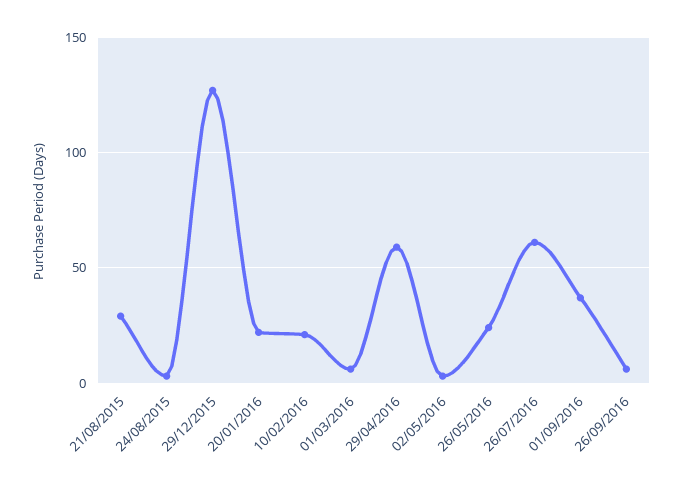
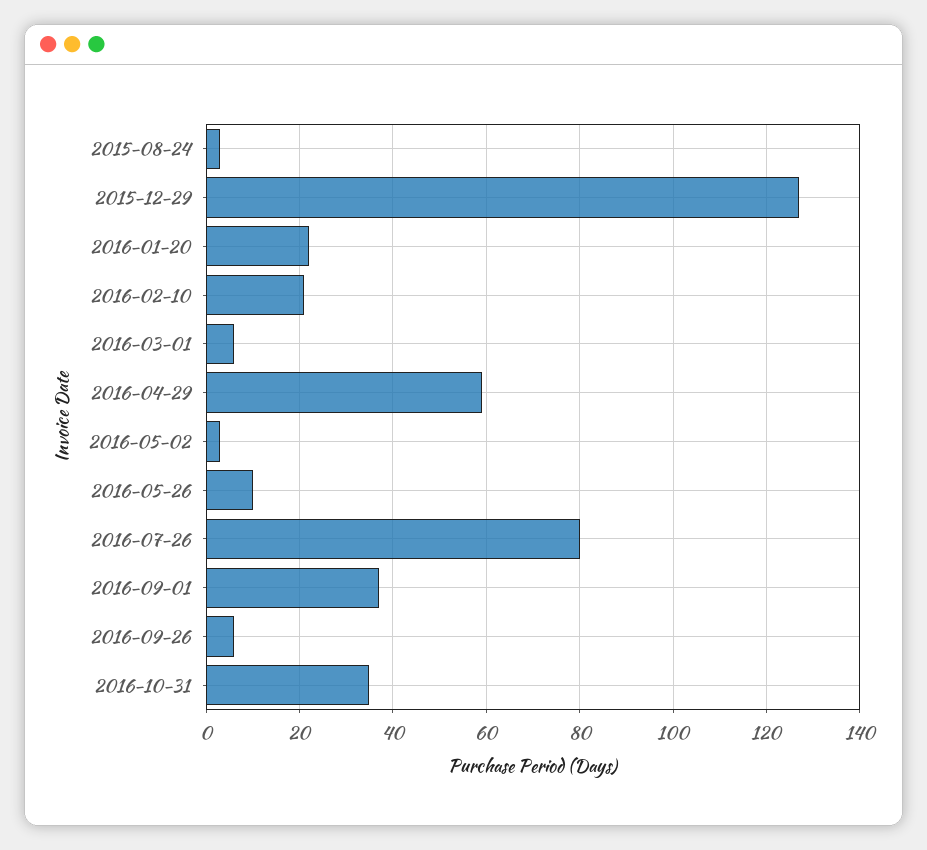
21/08/2015: 30 -> none
26/05/2016: 25 -> 10
26/07/2016: 60 -> 80
2016-10-31: none -> 35

